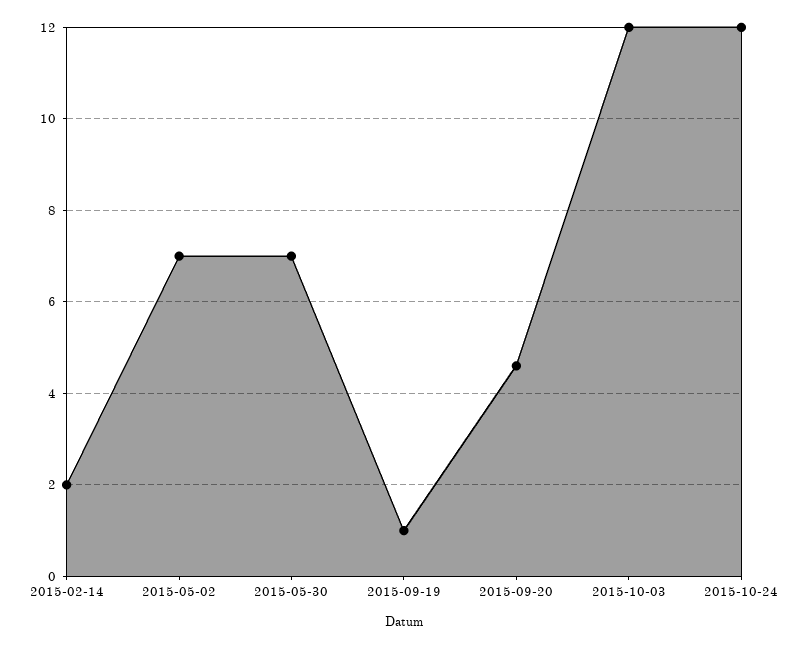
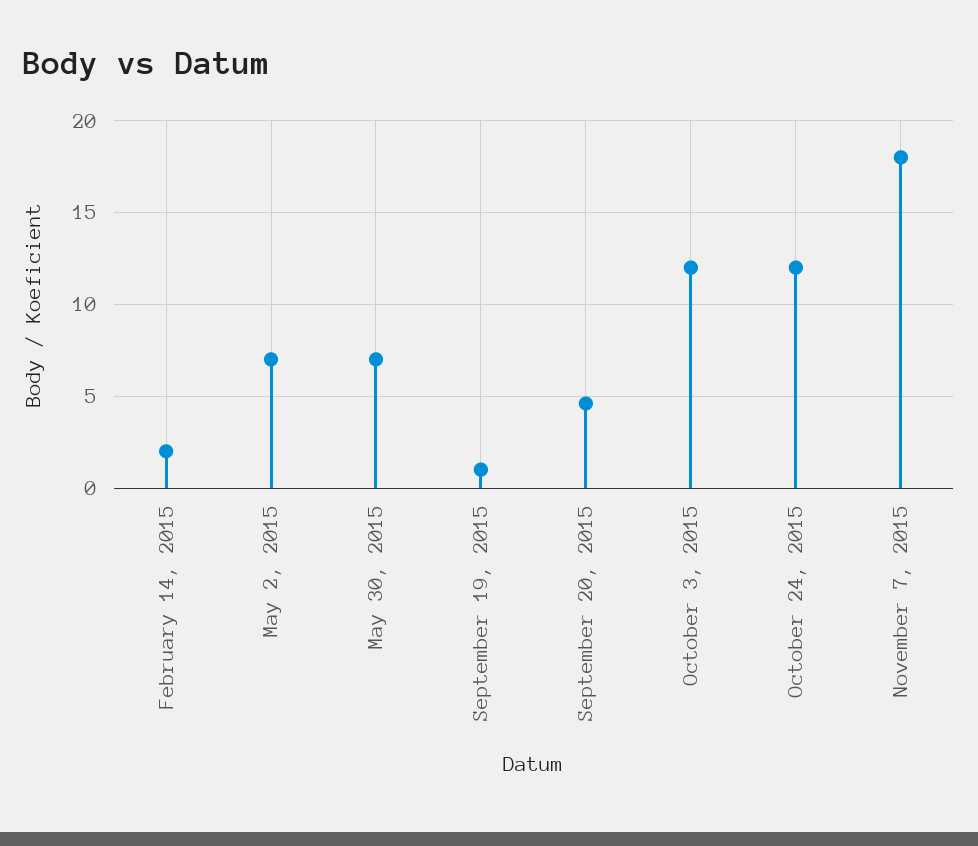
November 7, 2015: none -> 18

